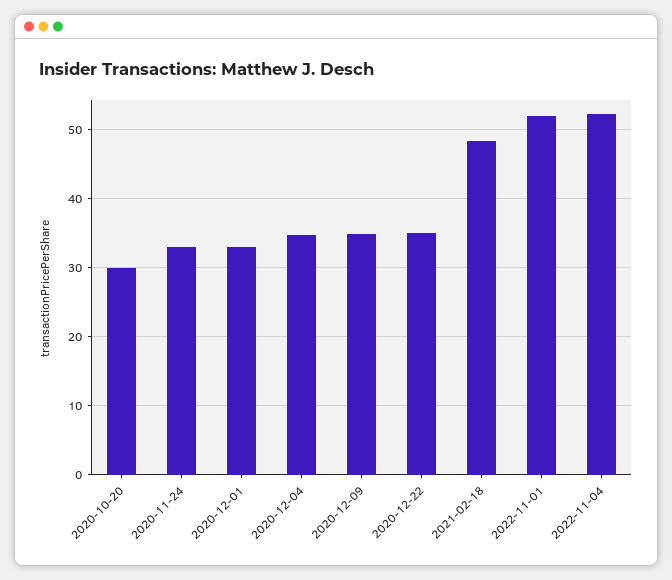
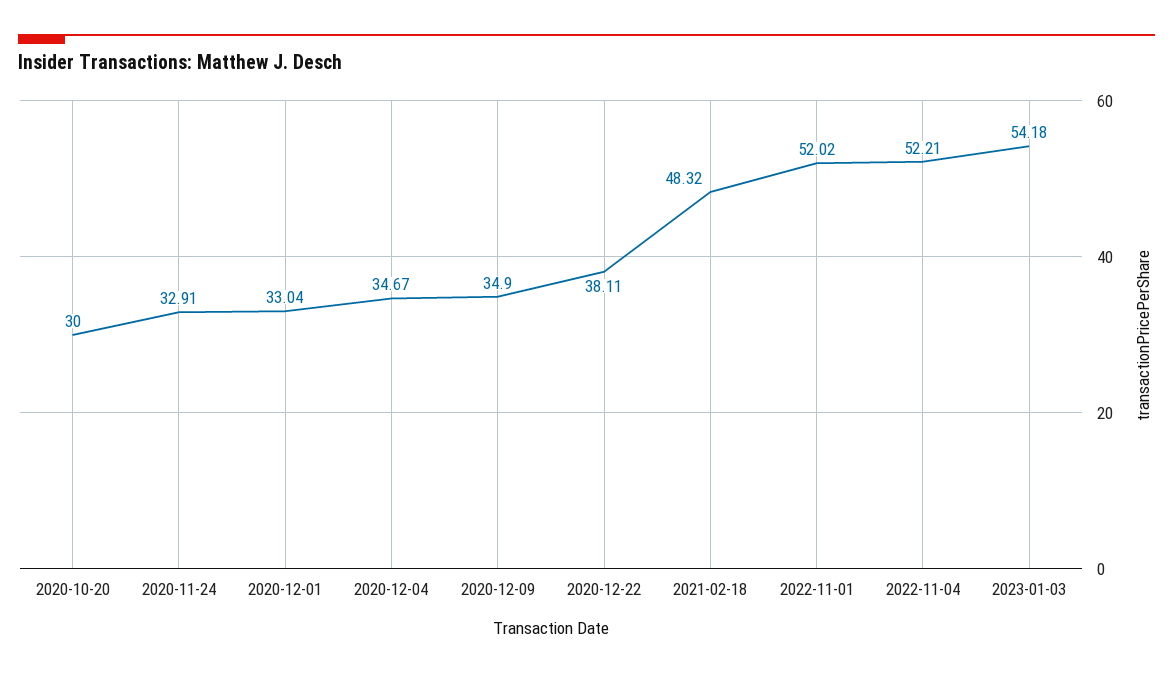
2020-12-22: 35 -> 38.11
2023-01-03: none -> 54.18

